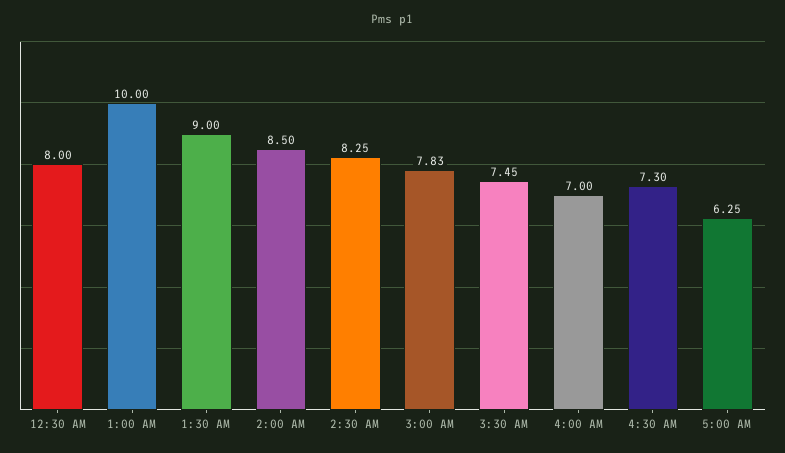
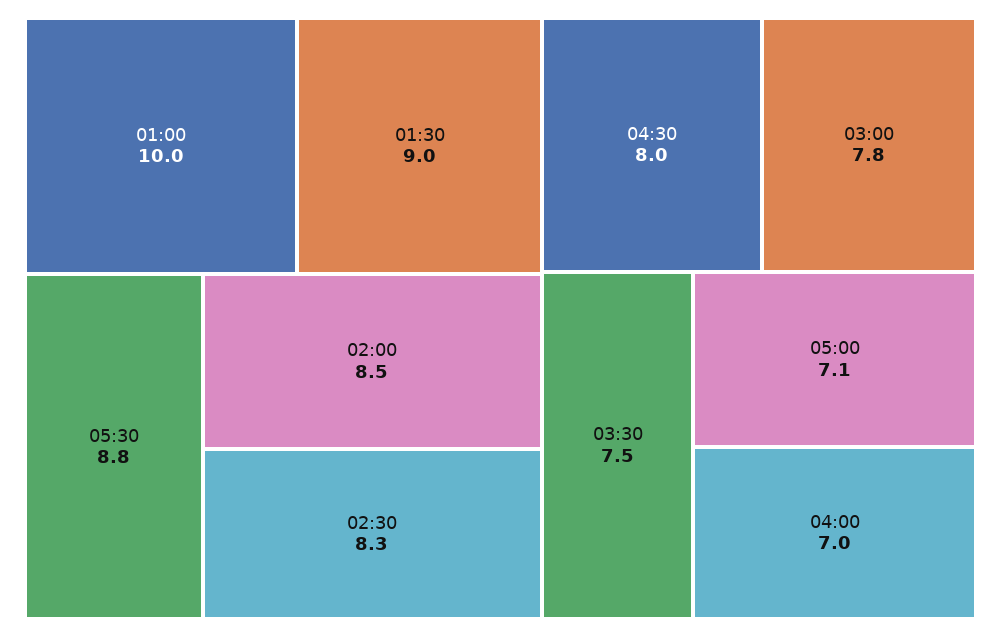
12:30 AM: 8 -> none
4:30 AM: 7.3 -> 8
5:00 AM: 6.25 -> 7.1
05:30: none -> 8.8

